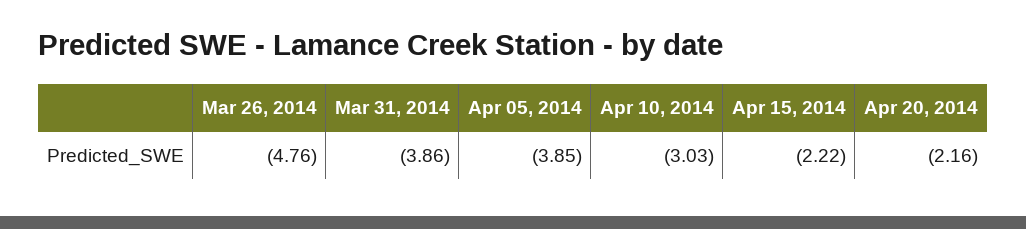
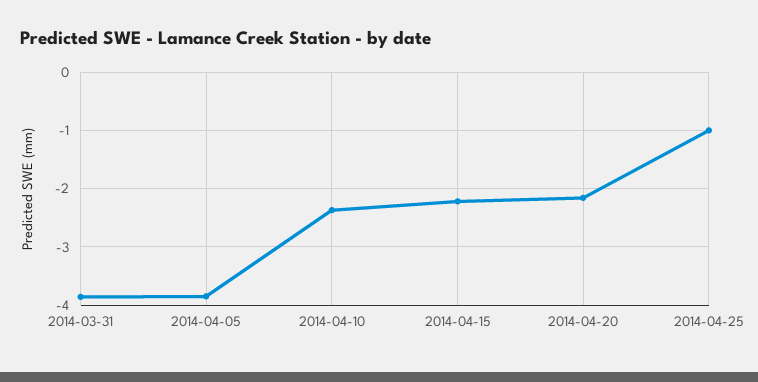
Mar 26, 2014: -4.76 -> none
Apr 10, 2014: -3.03 -> -2.4
2014-04-25: none -> -1

